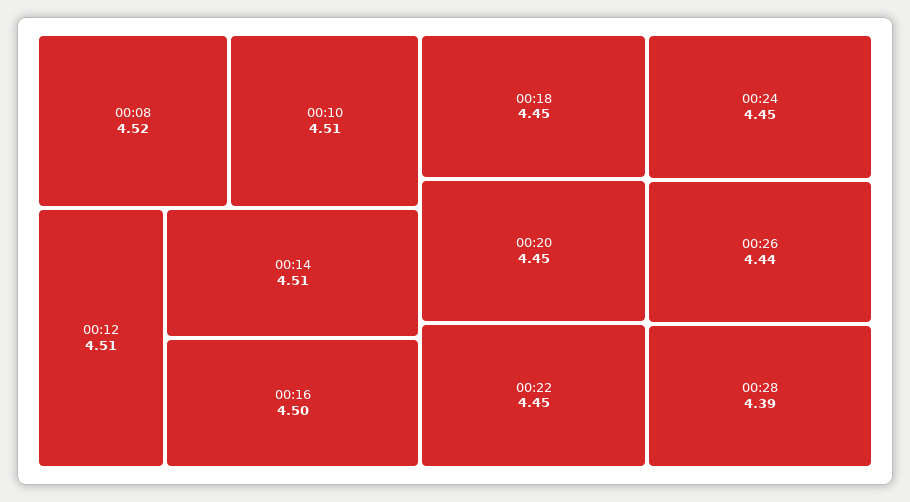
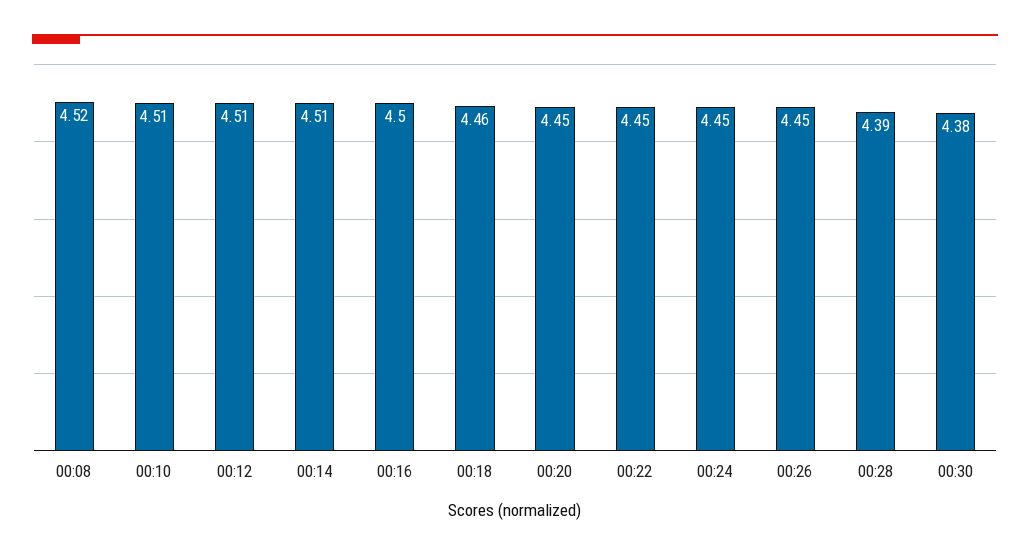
00:18: 4.45 -> 4.46
00:26: 4.44 -> 4.45
00:30: none -> 4.38

